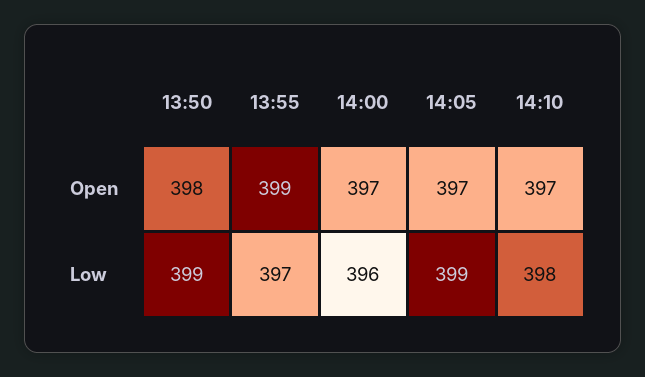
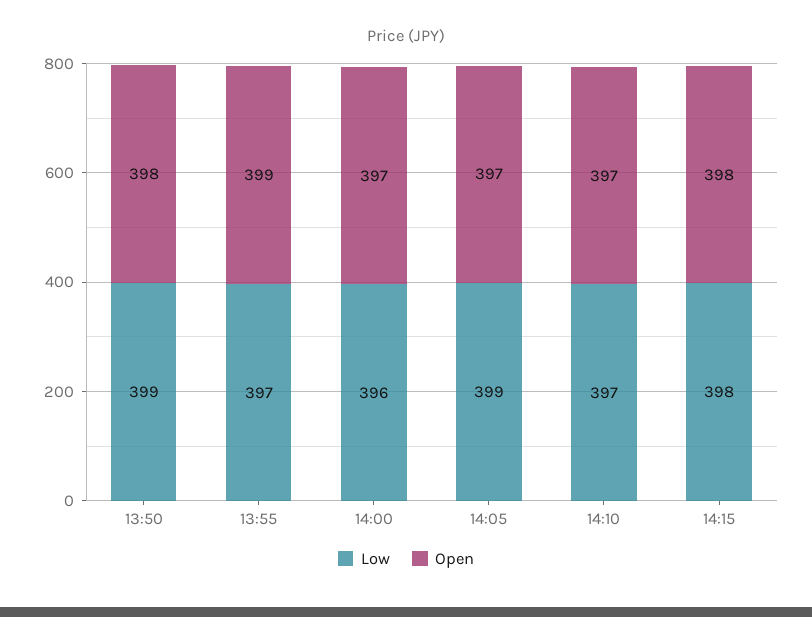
Low, 14:10: 398 -> 397
Low, 14:15: none -> 398
Open, 14:15: none -> 398

